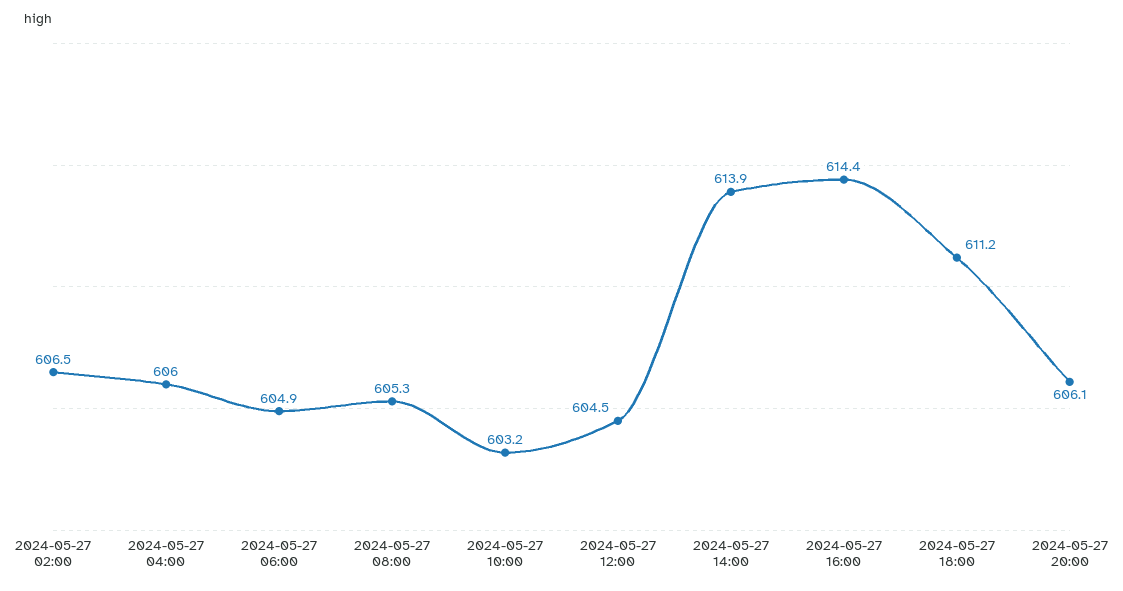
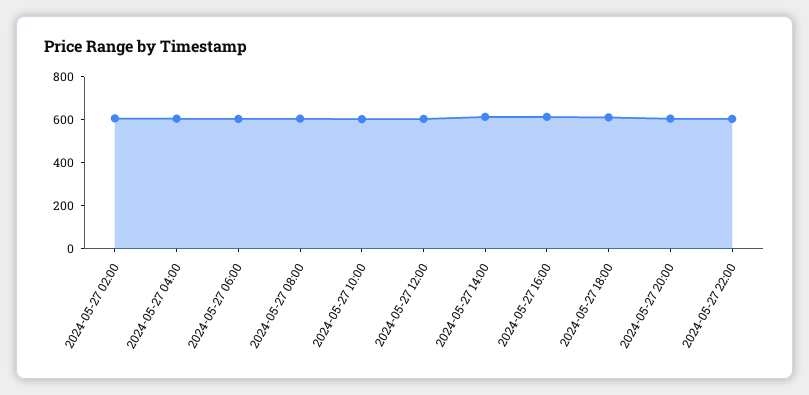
2024-05-27 22:00: none -> 600

